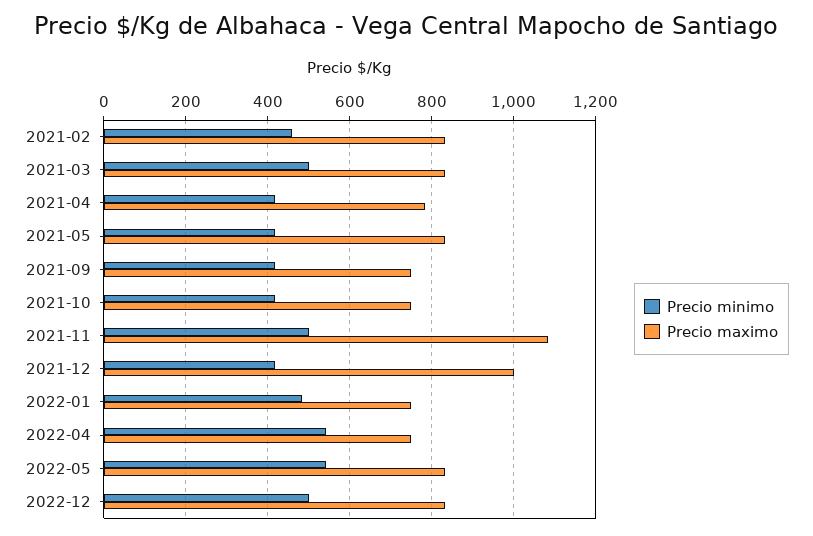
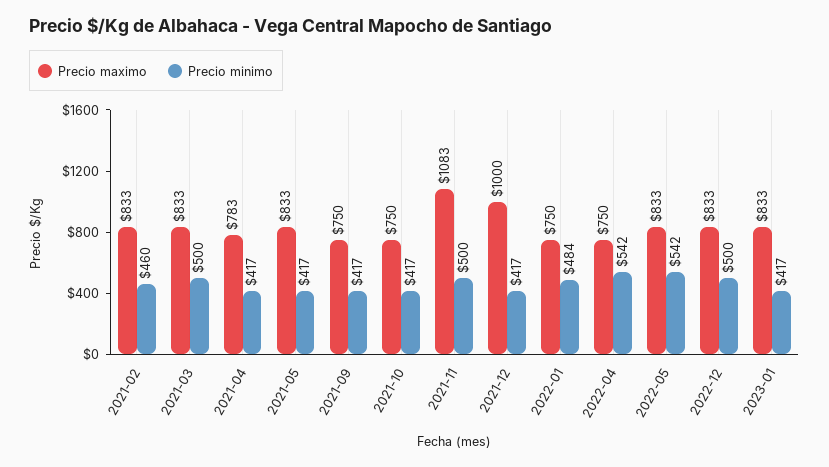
Precio maximo, 2023-01: none -> 833
Precio minimo, 2023-01: none -> 417

